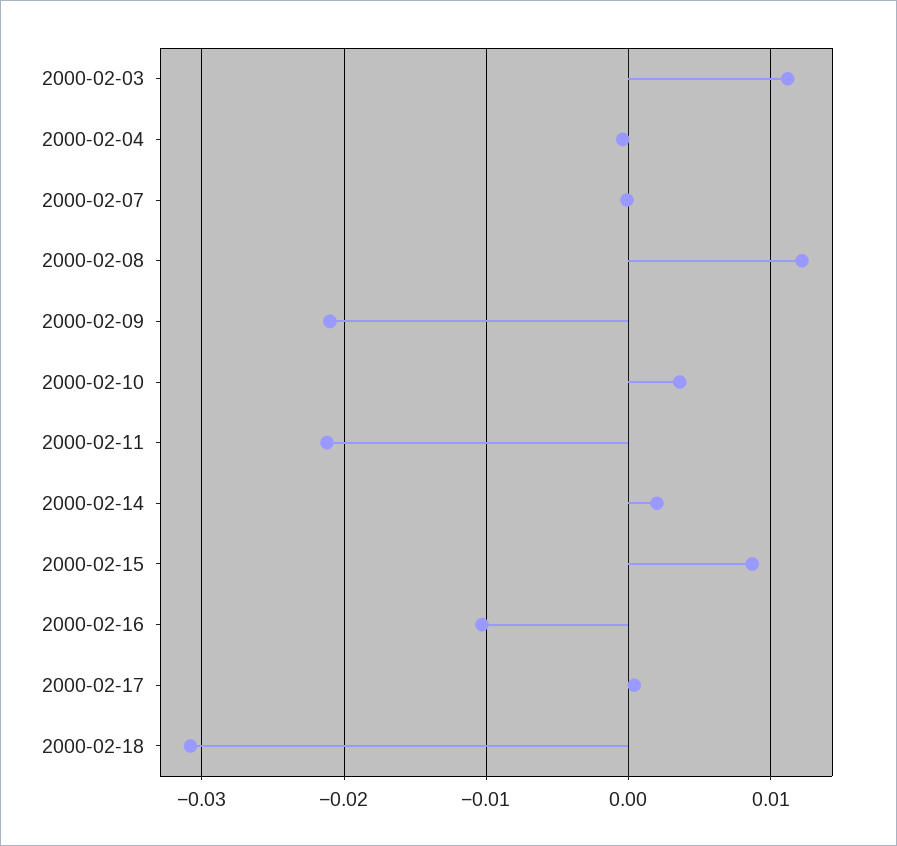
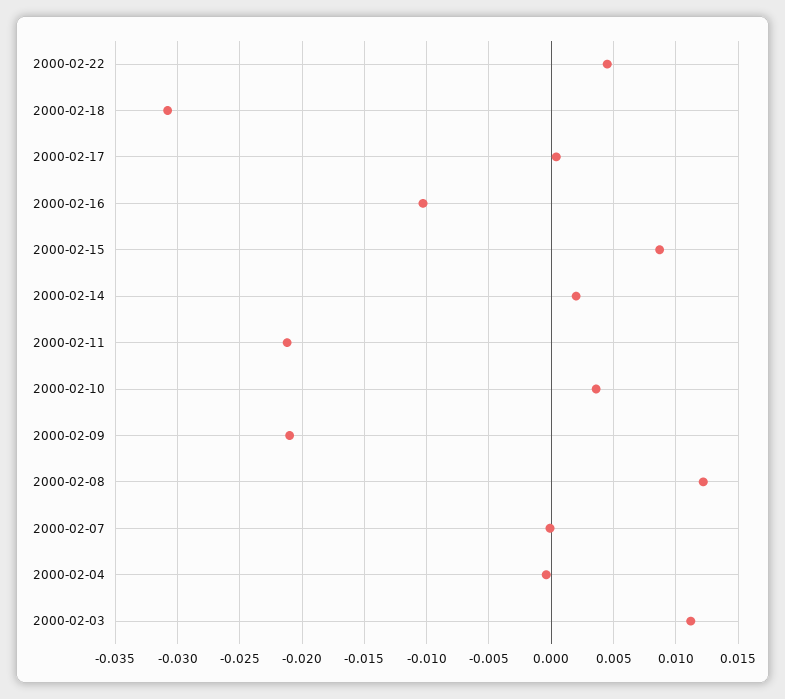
2000-02-22: none -> 0.0045

